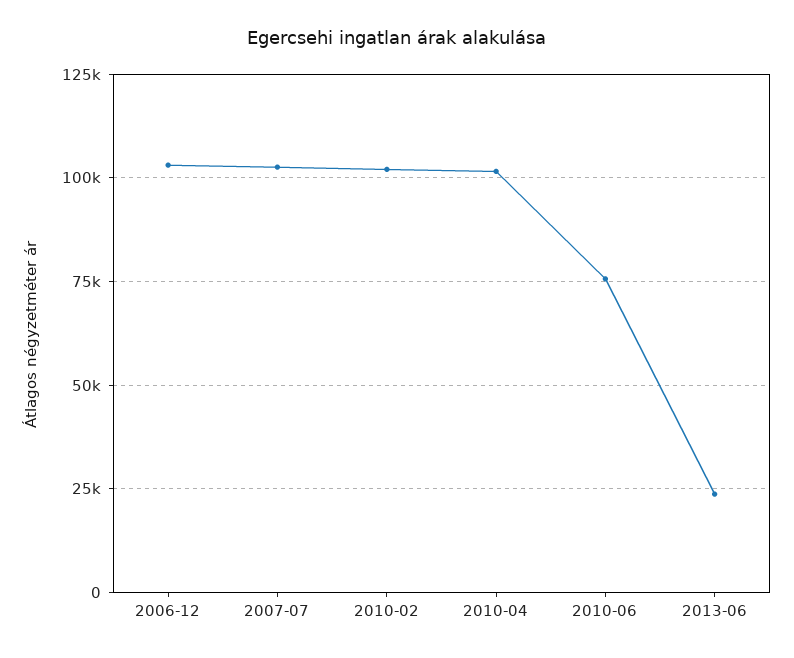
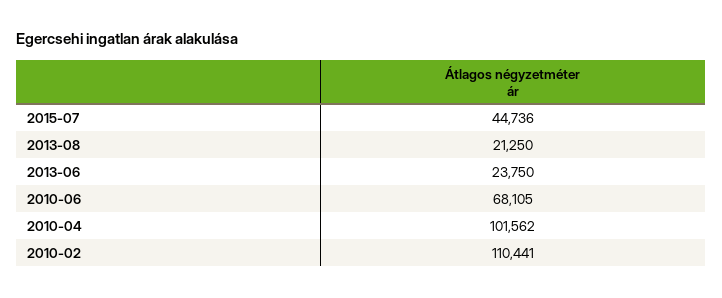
2006-12: 102500 -> none
2007-07: 102500 -> none
2010-02: 102500 -> 110441
2010-06: 75000 -> 68105
2015-07: none -> 44736
2013-08: none -> 21250

